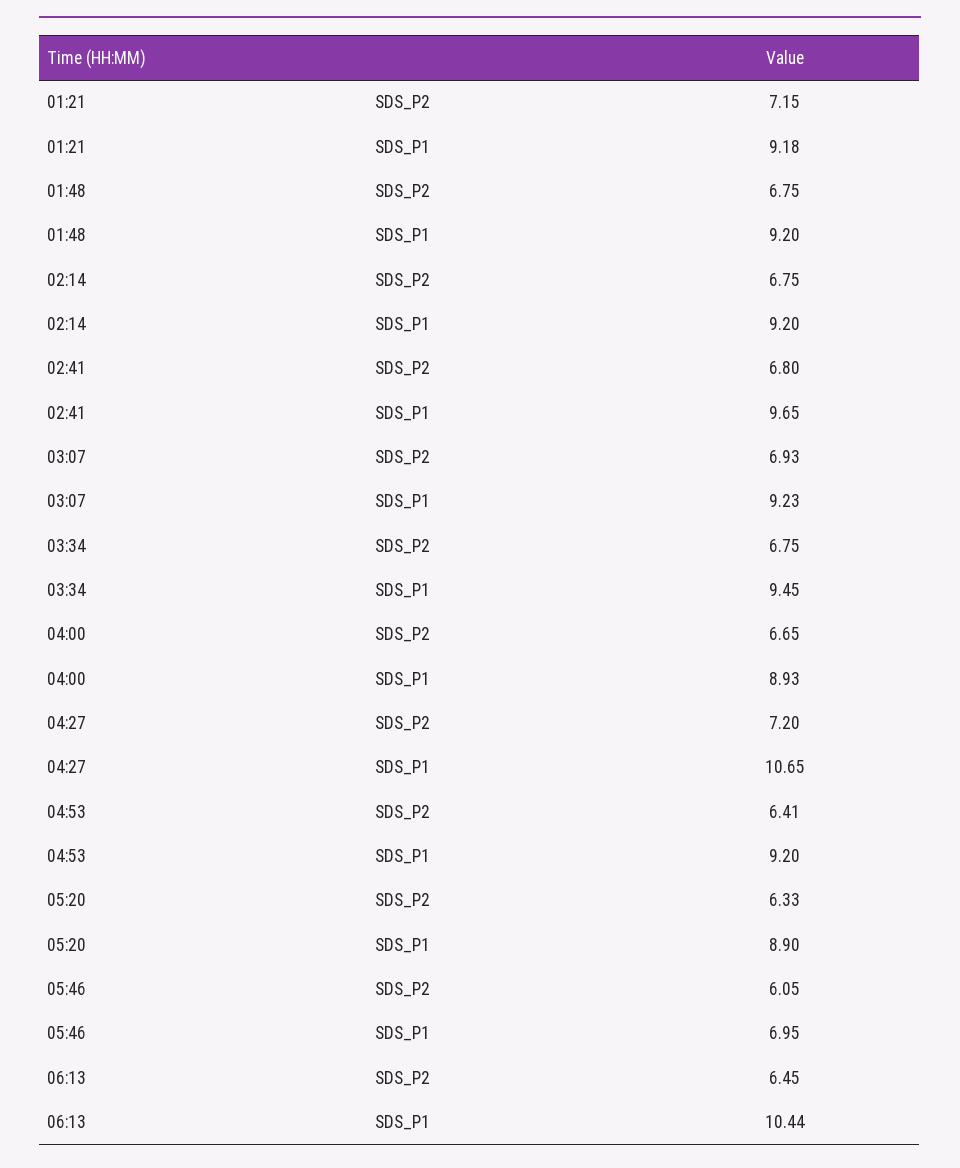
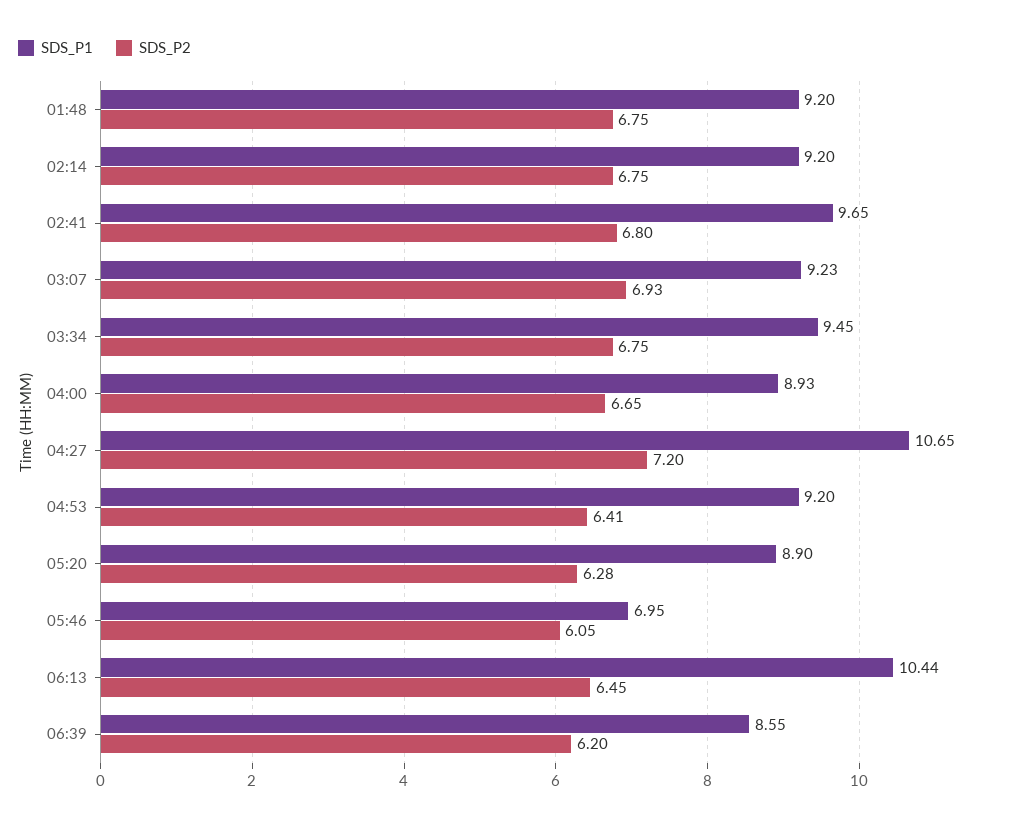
SDS_P2, 01:21: 7.15 -> none
SDS_P1, 01:21: 9.18 -> none
SDS_P2, 05:20: 6.33 -> 6.28
SDS_P1, 06:39: none -> 8.55
SDS_P2, 06:39: none -> 6.2

